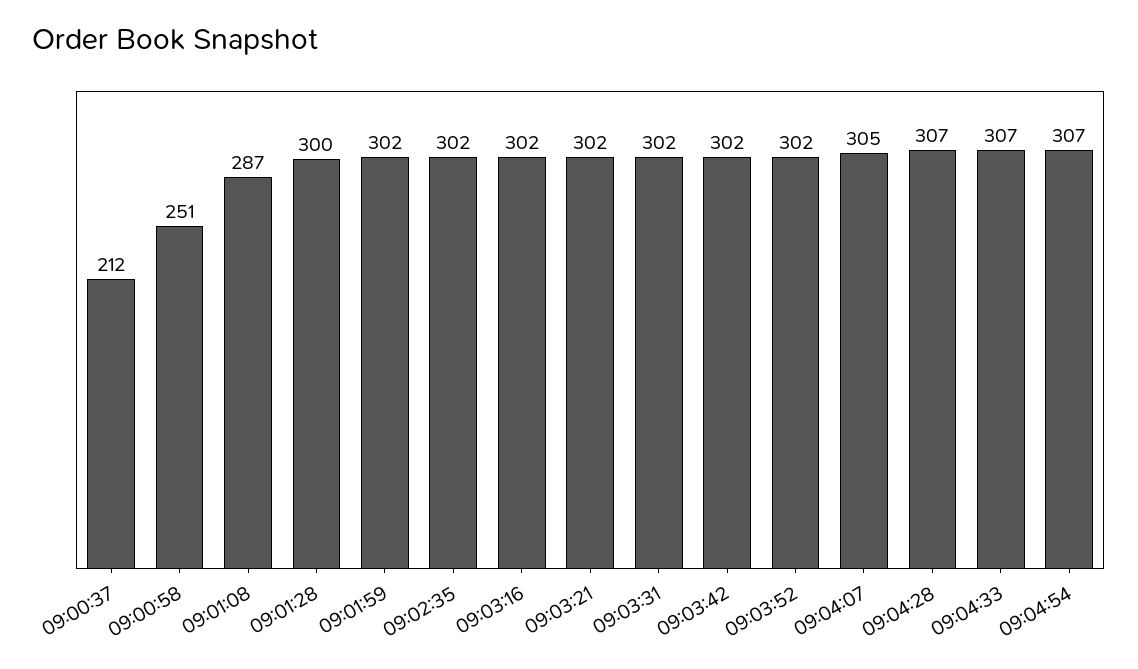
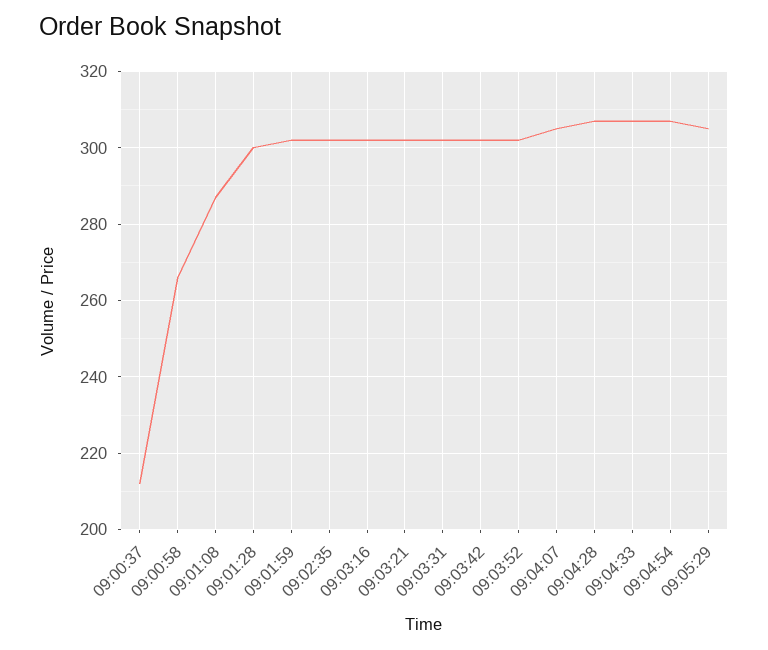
09:00:58: 251 -> 265
09:05:29: none -> 305

